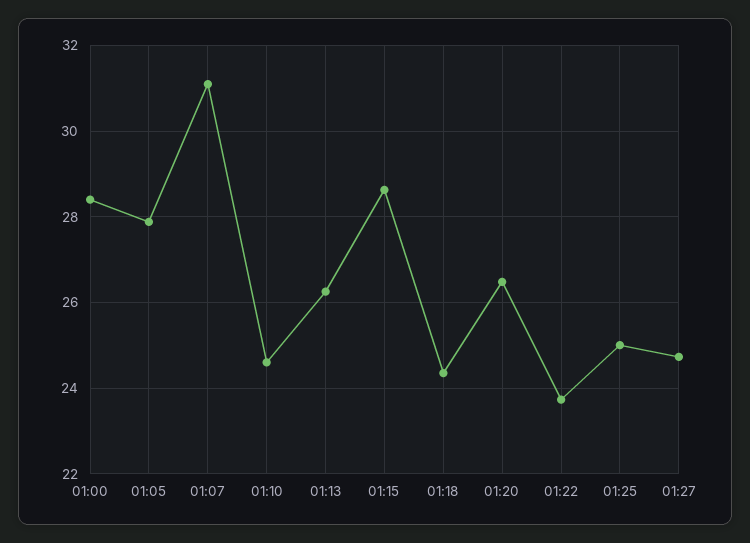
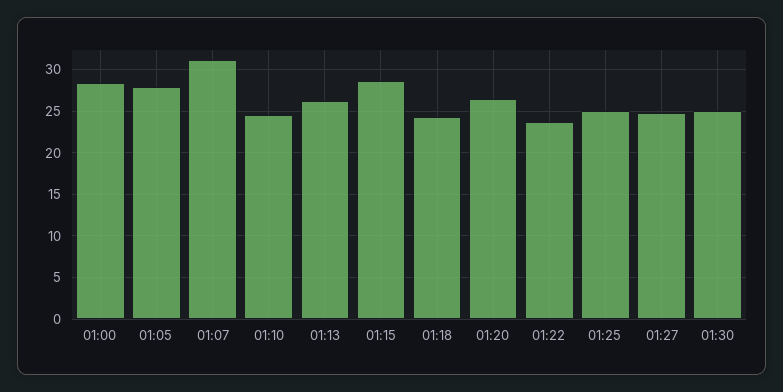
01:30: none -> 25

